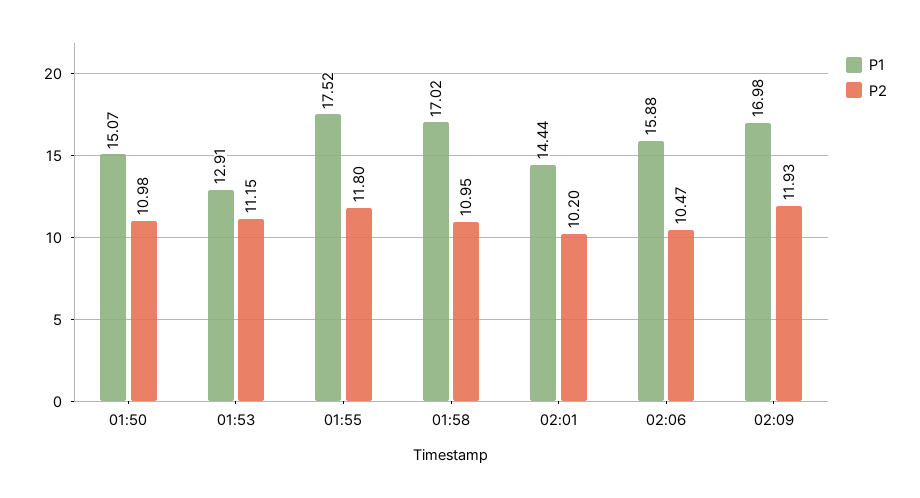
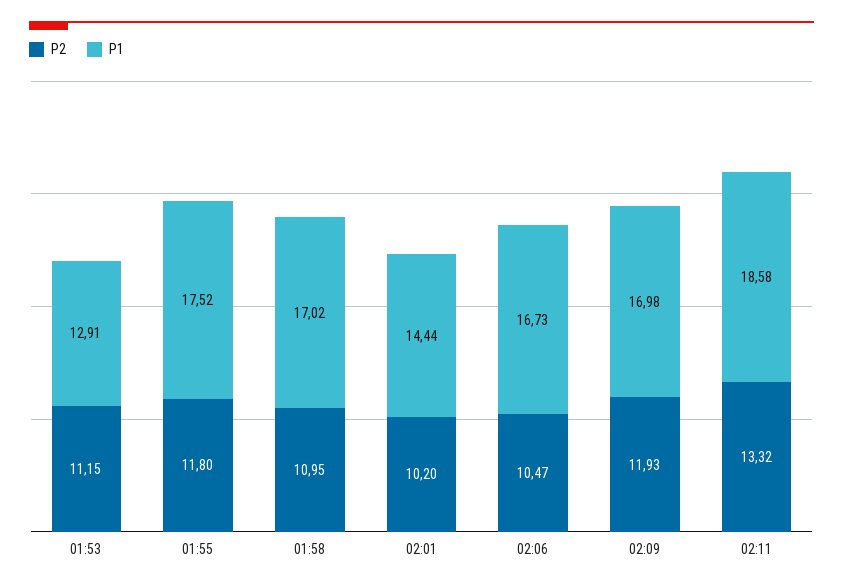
P1, 01:50: 15.07 -> none
P2, 01:50: 10.98 -> none
P1, 02:06: 15.88 -> 16.73
P2, 02:11: none -> 13.32
P1, 02:11: none -> 18.58

